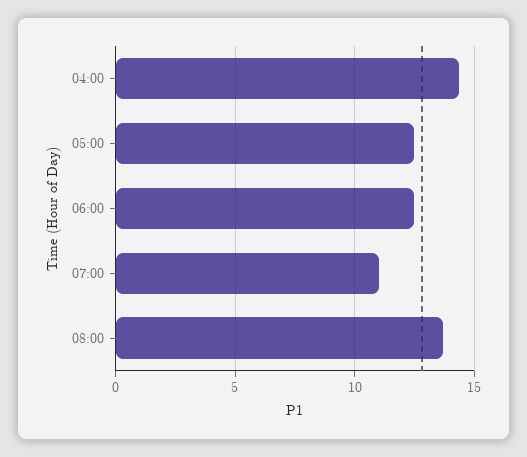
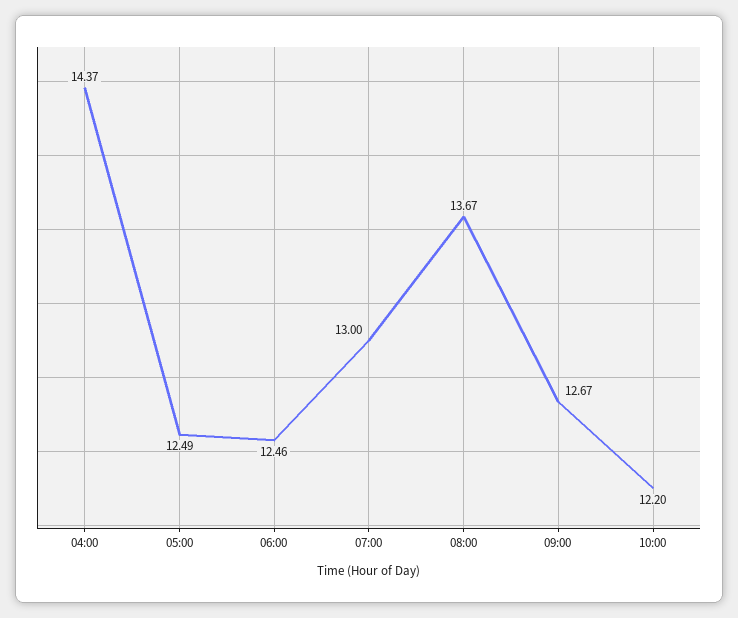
07:00: 11 -> 13
09:00: none -> 12.67
10:00: none -> 12.2

